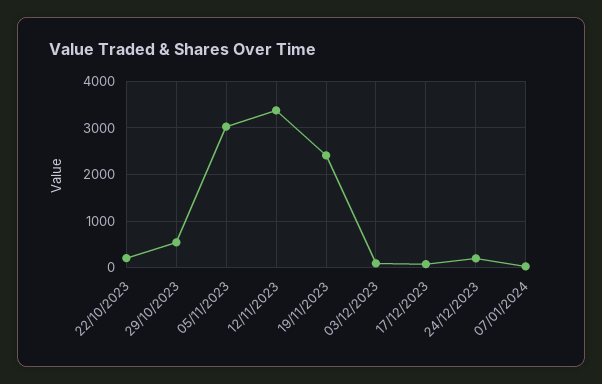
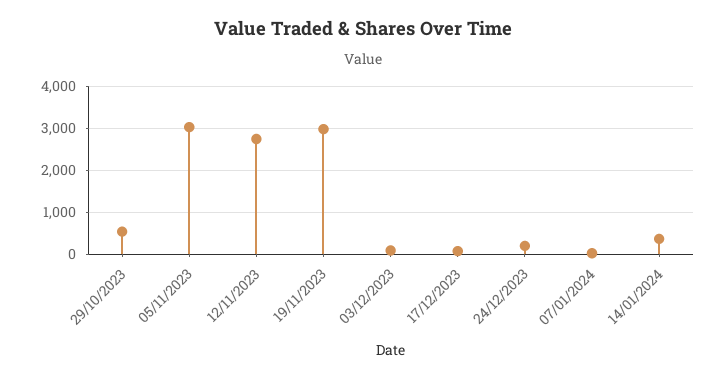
22/10/2023: 200 -> none
12/11/2023: 3400 -> 2800
19/11/2023: 2400 -> 3000
14/01/2024: none -> 400

